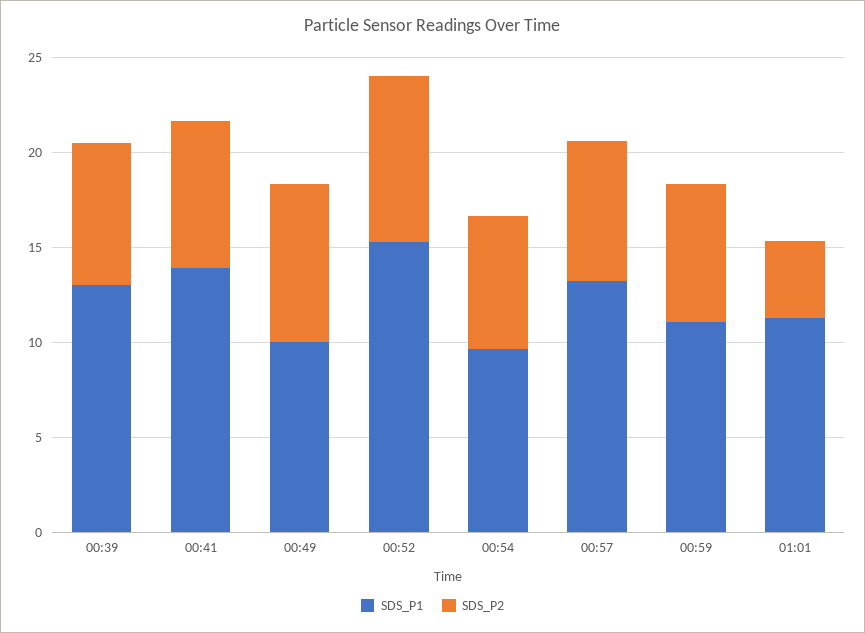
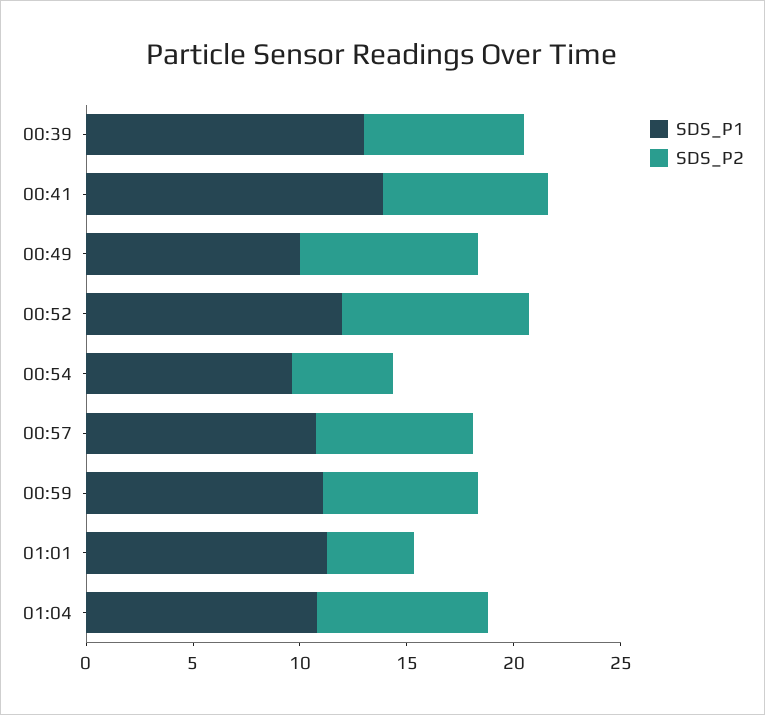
SDS_P1, 00:52: 15 -> 12
SDS_P2, 00:54: 7 -> 5
SDS_P1, 00:57: 13 -> 11
SDS_P1, 01:04: none -> 11
SDS_P2, 01:04: none -> 8

